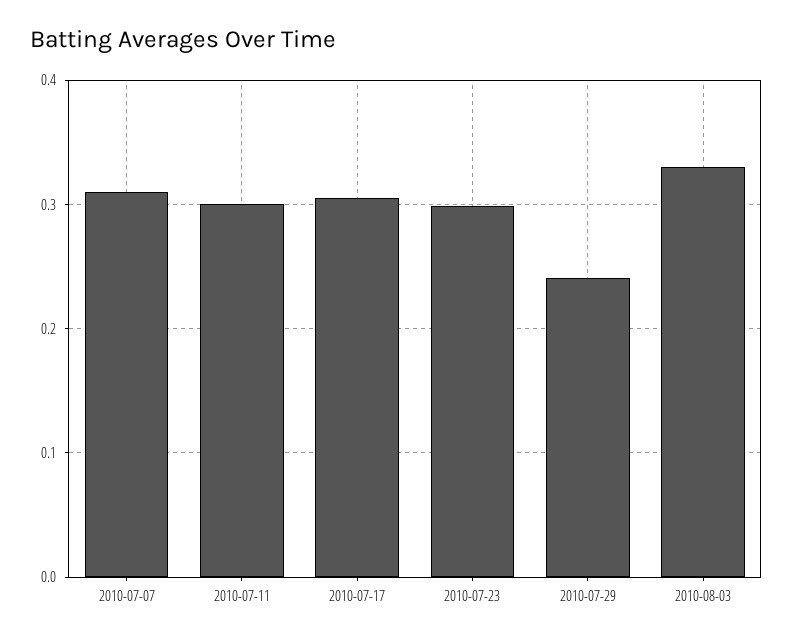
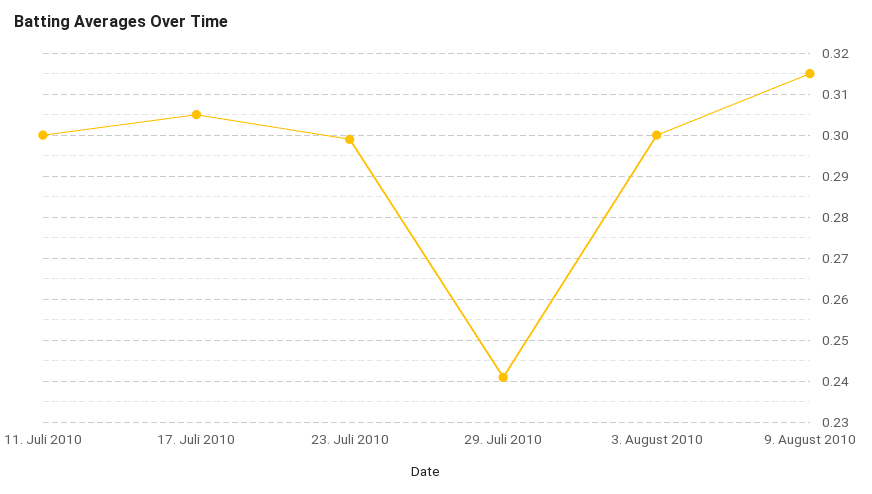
2010-07-07: 0.31 -> none
2010-08-03: 0.33 -> 0.3
9. August 2010: none -> 0.315

